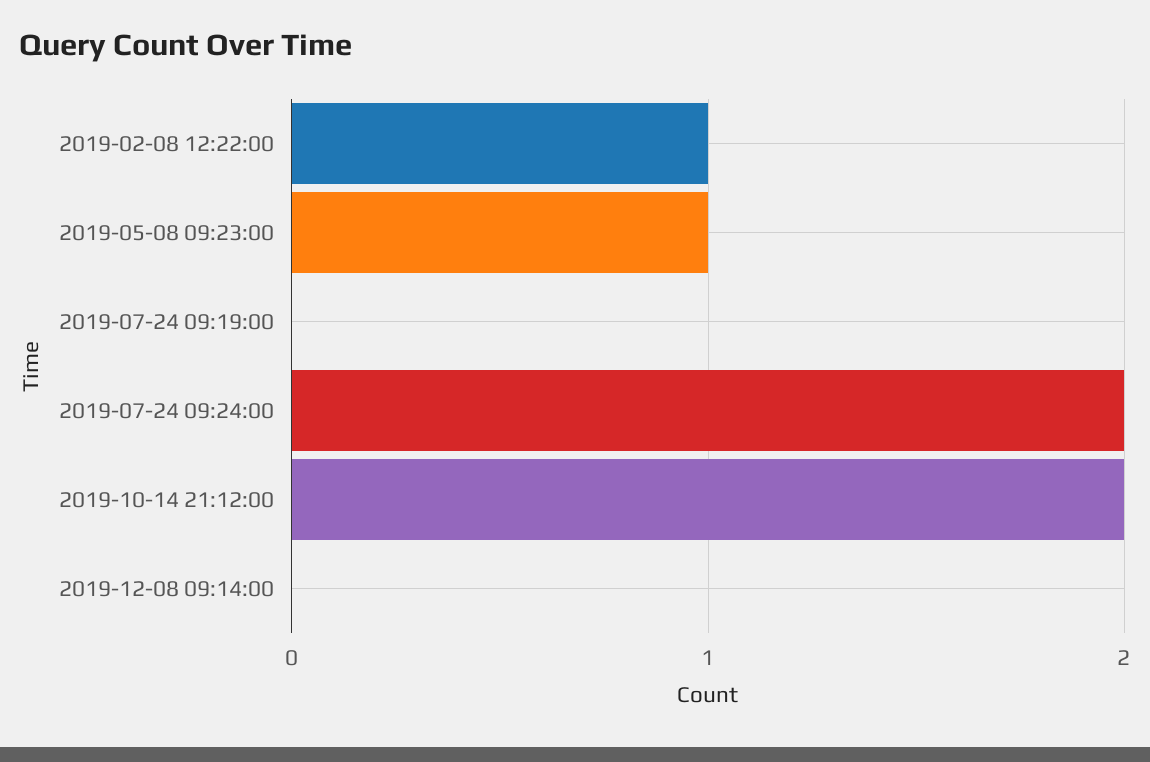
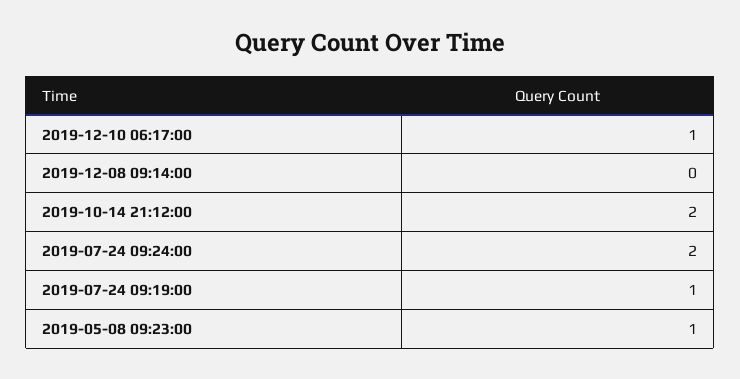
2019-02-08 12:22:00: 1 -> none
2019-07-24 09:19:00: 0 -> 1
2019-12-10 06:17:00: none -> 1

